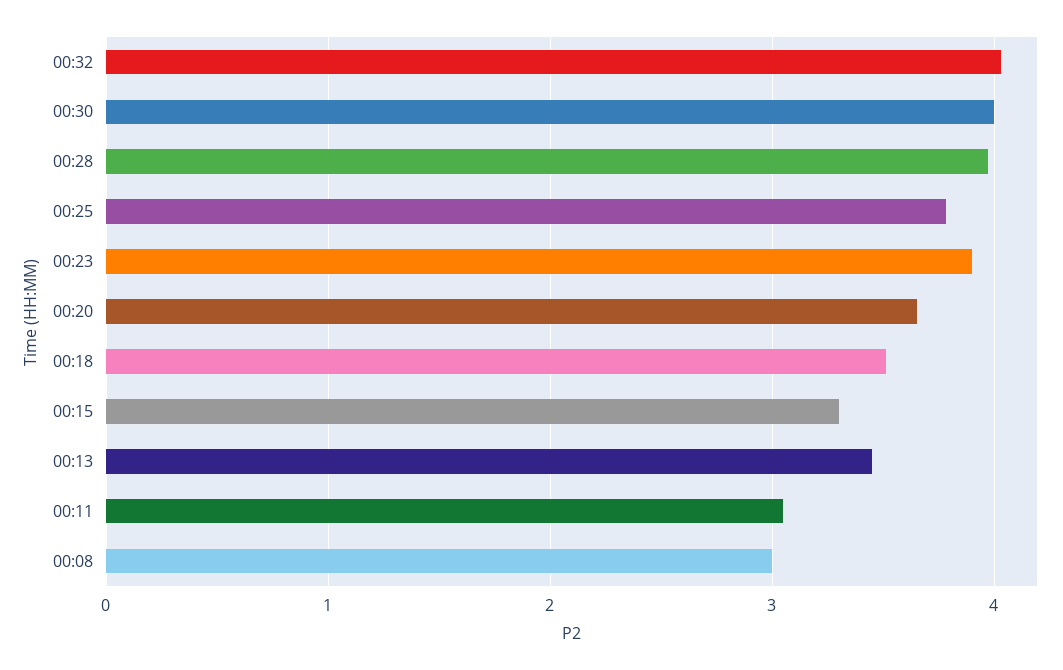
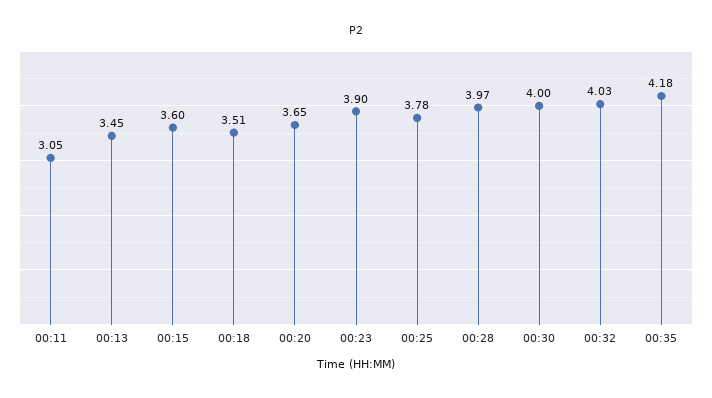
00:15: 3.3 -> 3.6
00:08: 3 -> none
00:35: none -> 4.18

